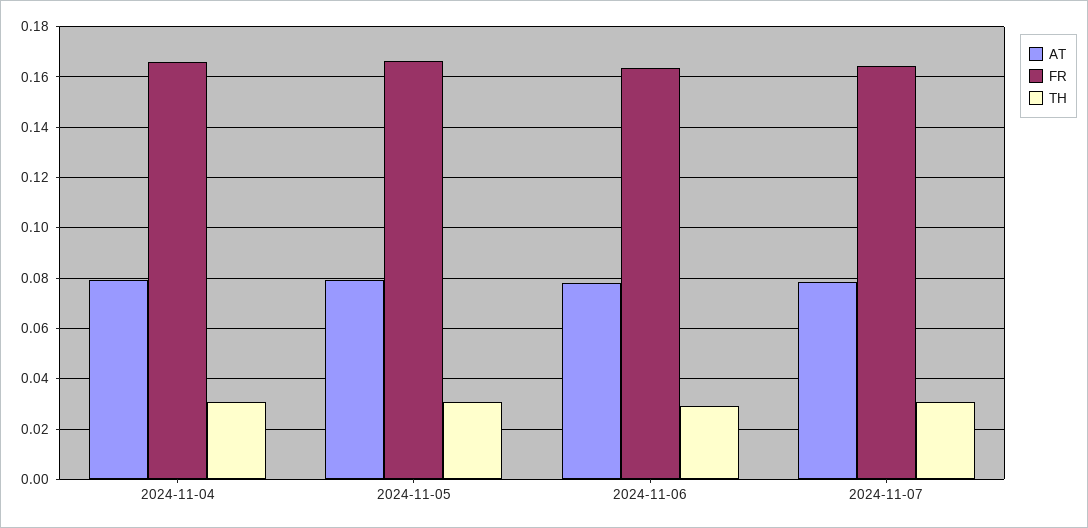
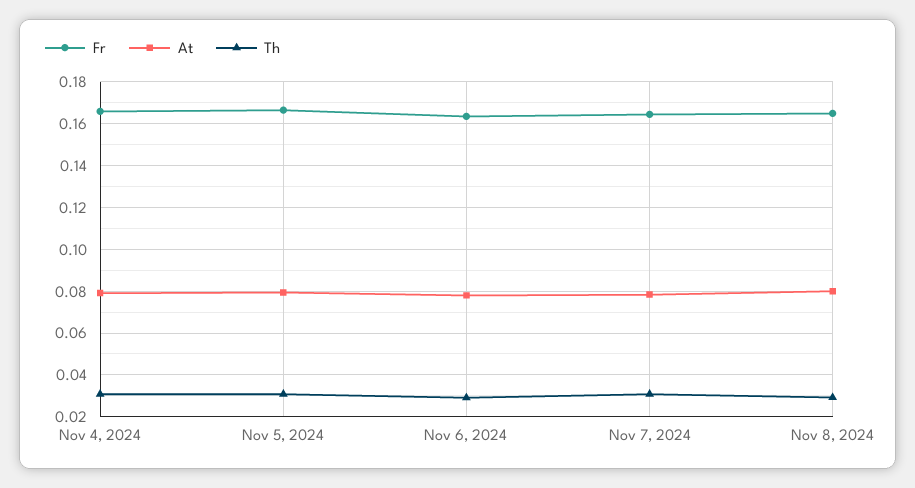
FR, Nov 8, 2024: none -> 0.165
AT, Nov 8, 2024: none -> 0.08
TH, Nov 8, 2024: none -> 0.03

